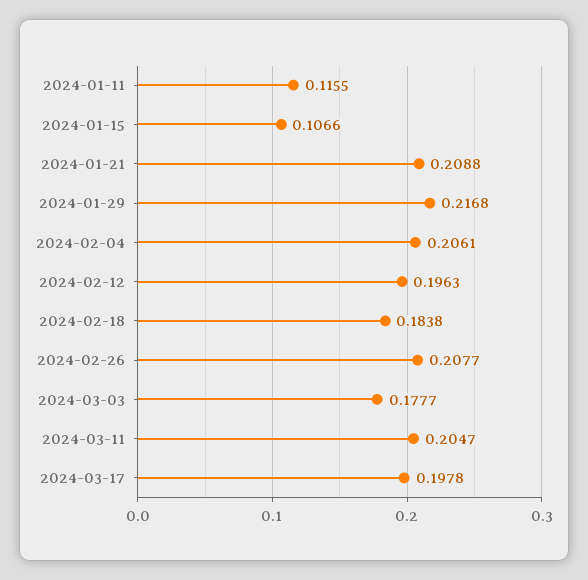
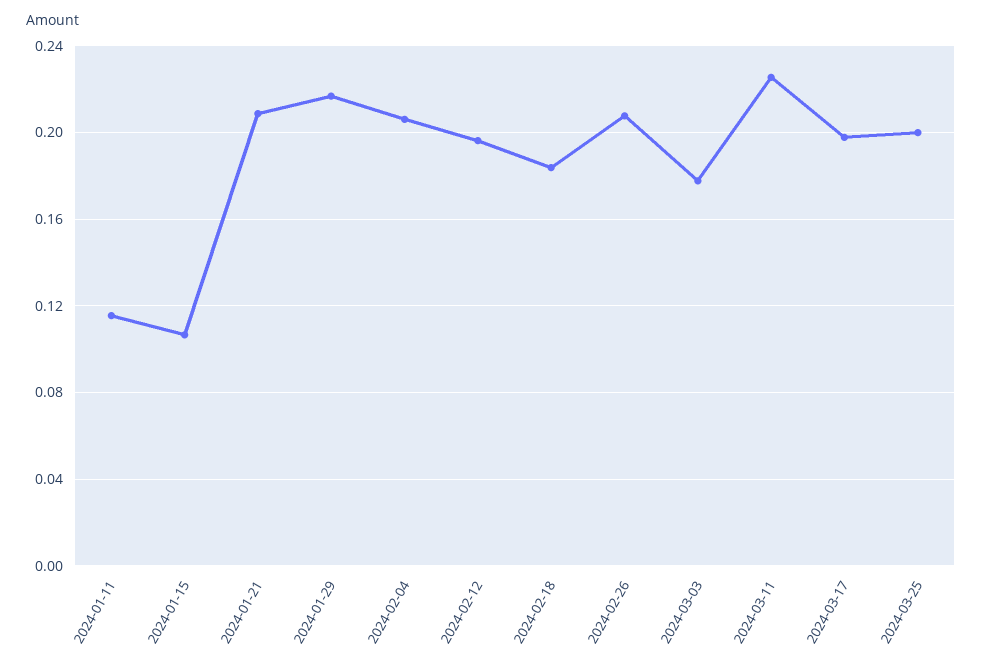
2024-03-11: 0.2047 -> 0.225
2024-03-25: none -> 0.2

